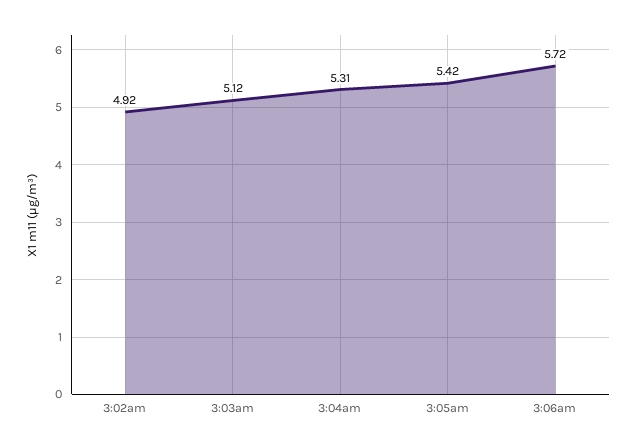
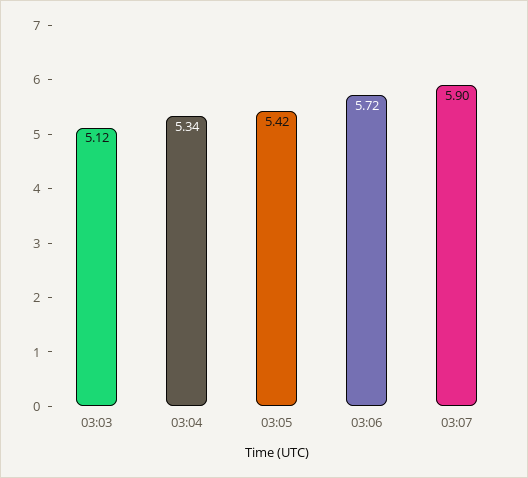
3:02am: 4.92 -> none
3:04am: 5.31 -> 5.34
03:07: none -> 5.9

